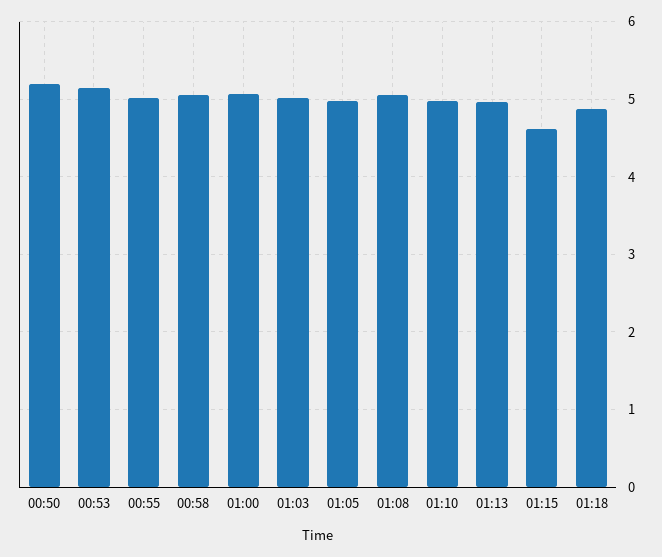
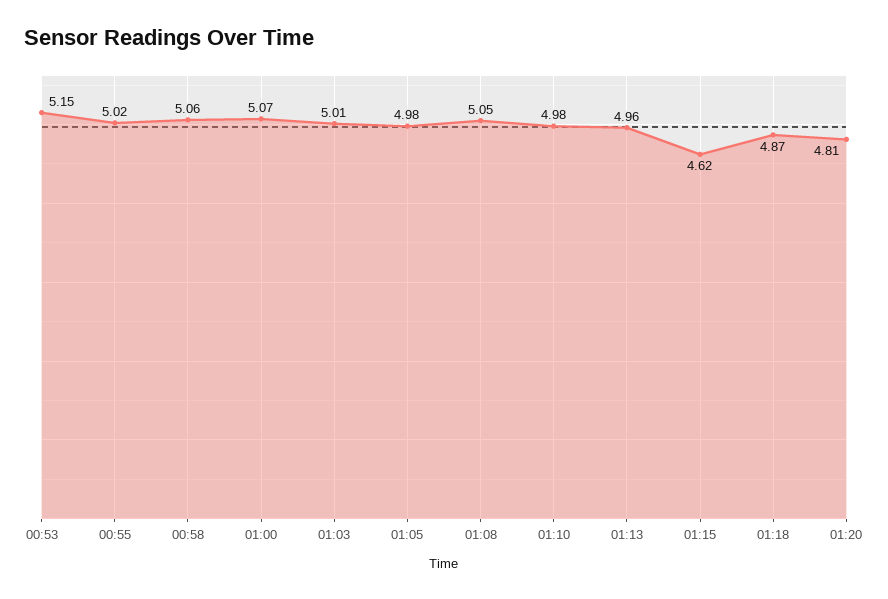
00:50: 5.2 -> none
01:20: none -> 4.81

